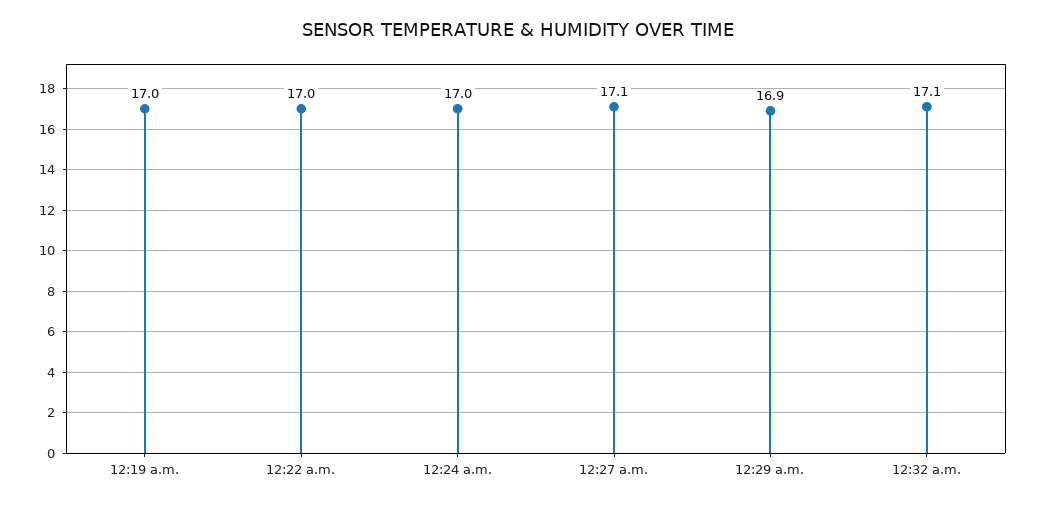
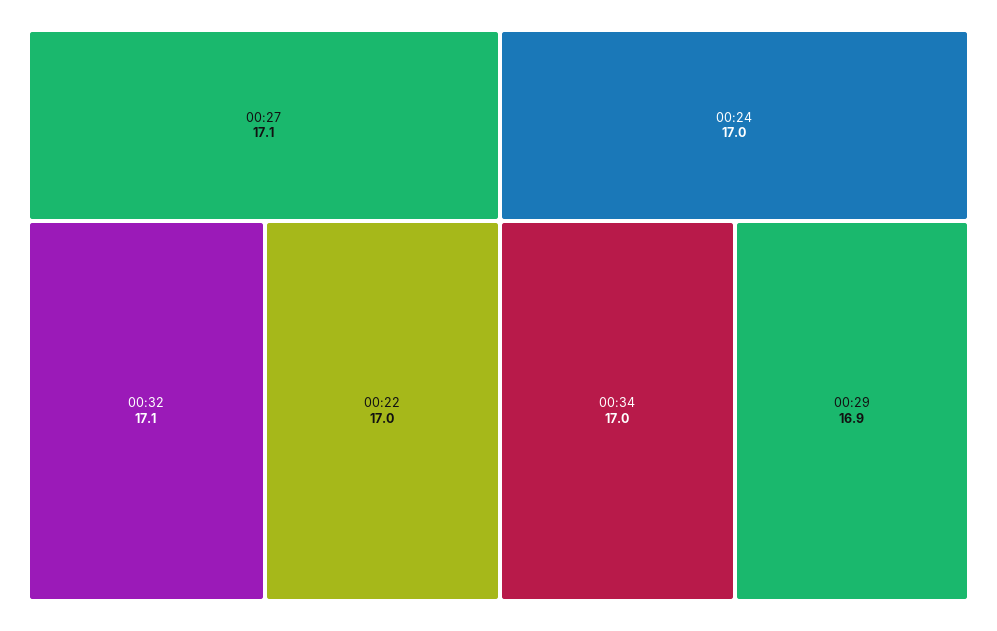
12:19 a.m.: 17 -> none
00:34: none -> 17

